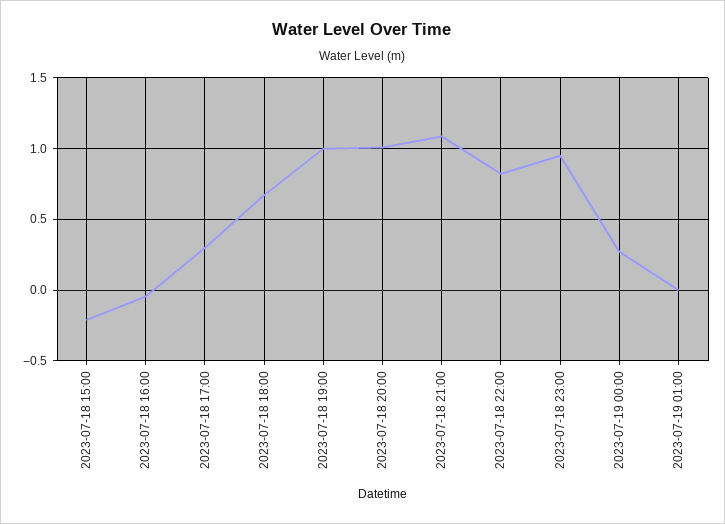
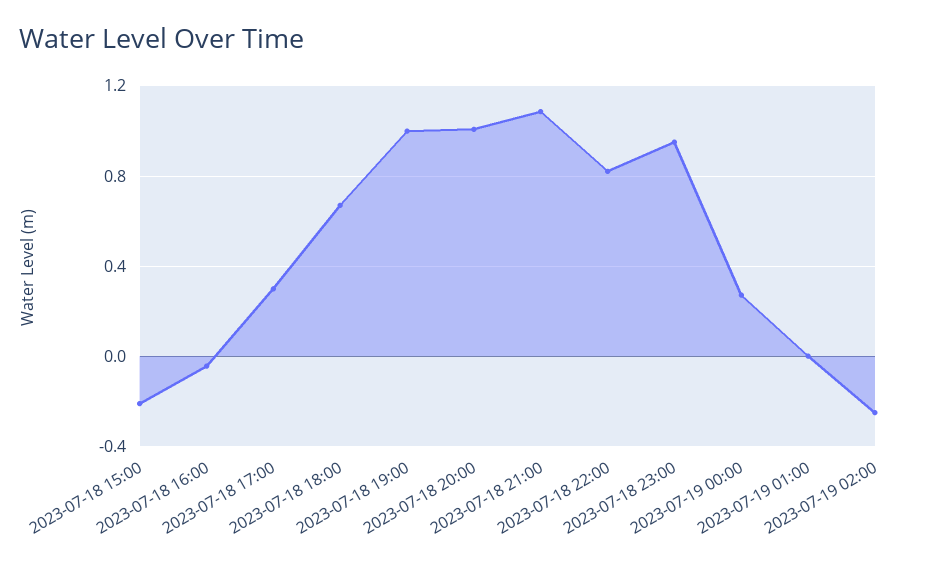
2023-07-19 02:00: none -> -0.25

